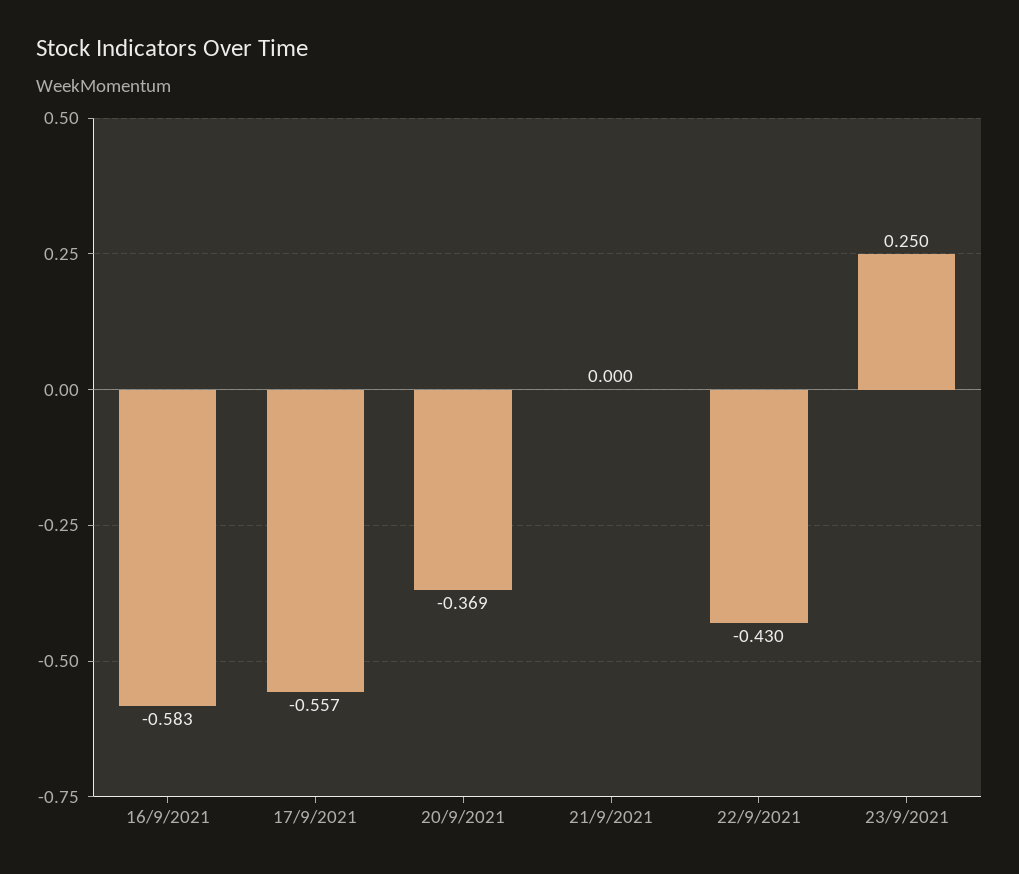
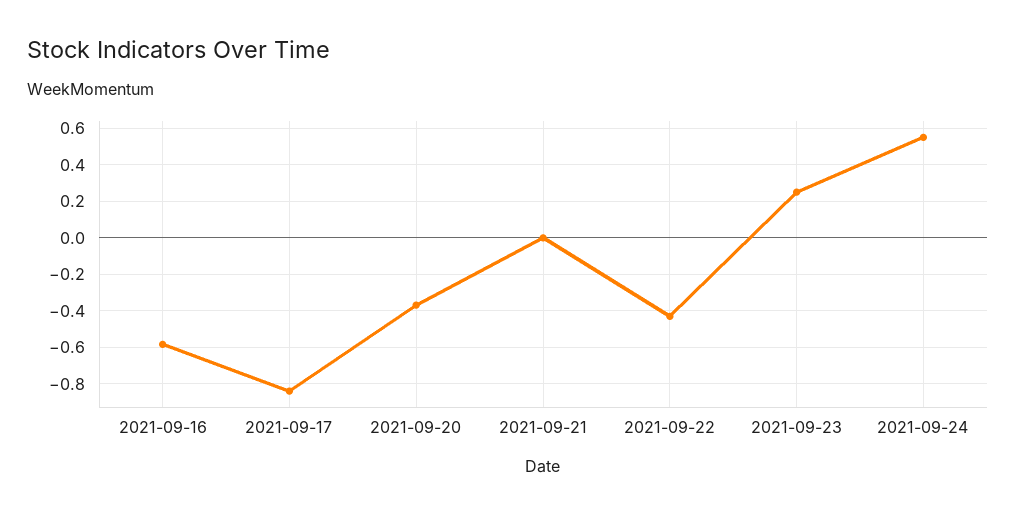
17/9/2021: -0.557 -> -0.85
2021-09-24: none -> 0.55

